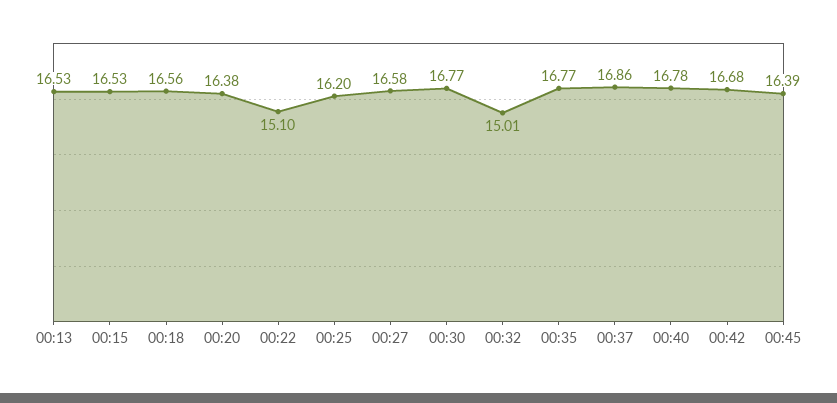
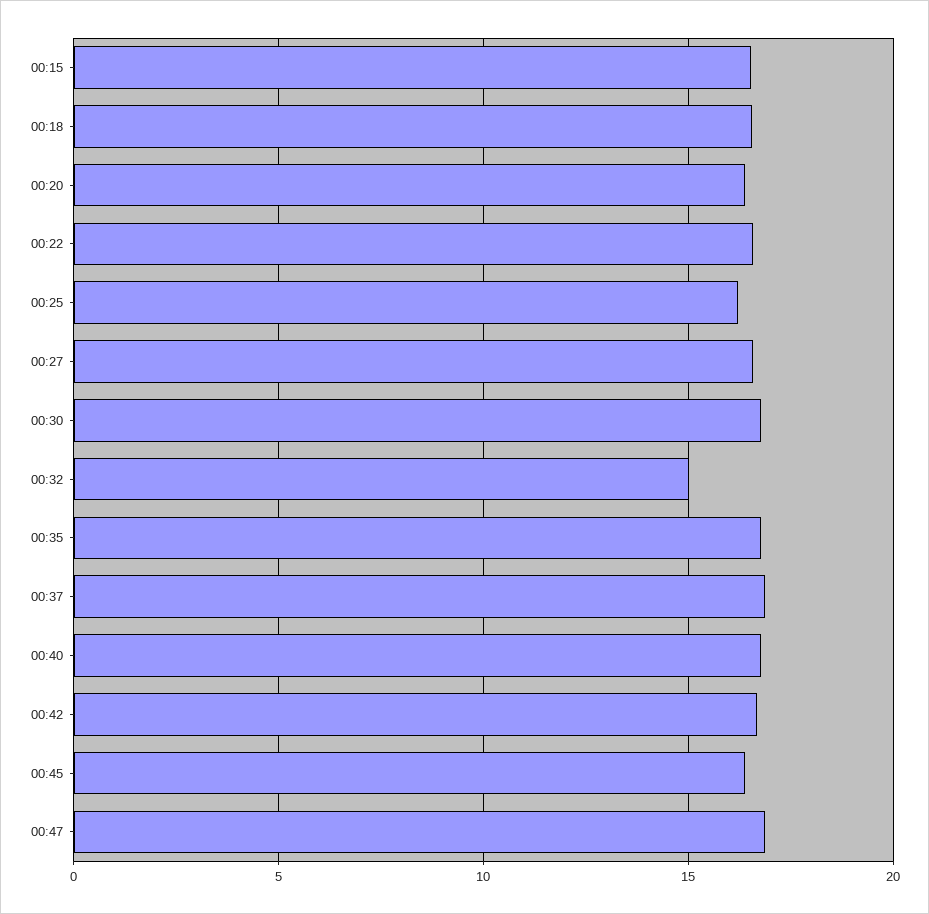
00:13: 16.53 -> none
00:22: 15.1 -> 16.5
00:47: none -> 17

